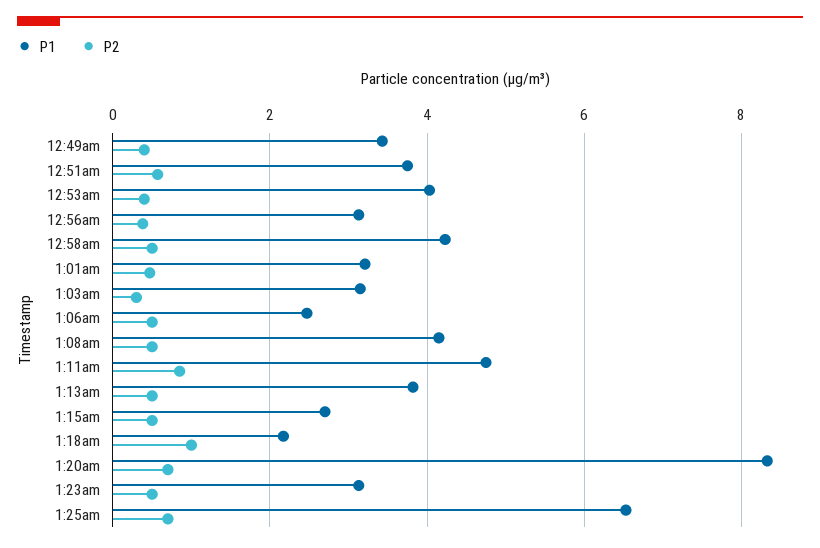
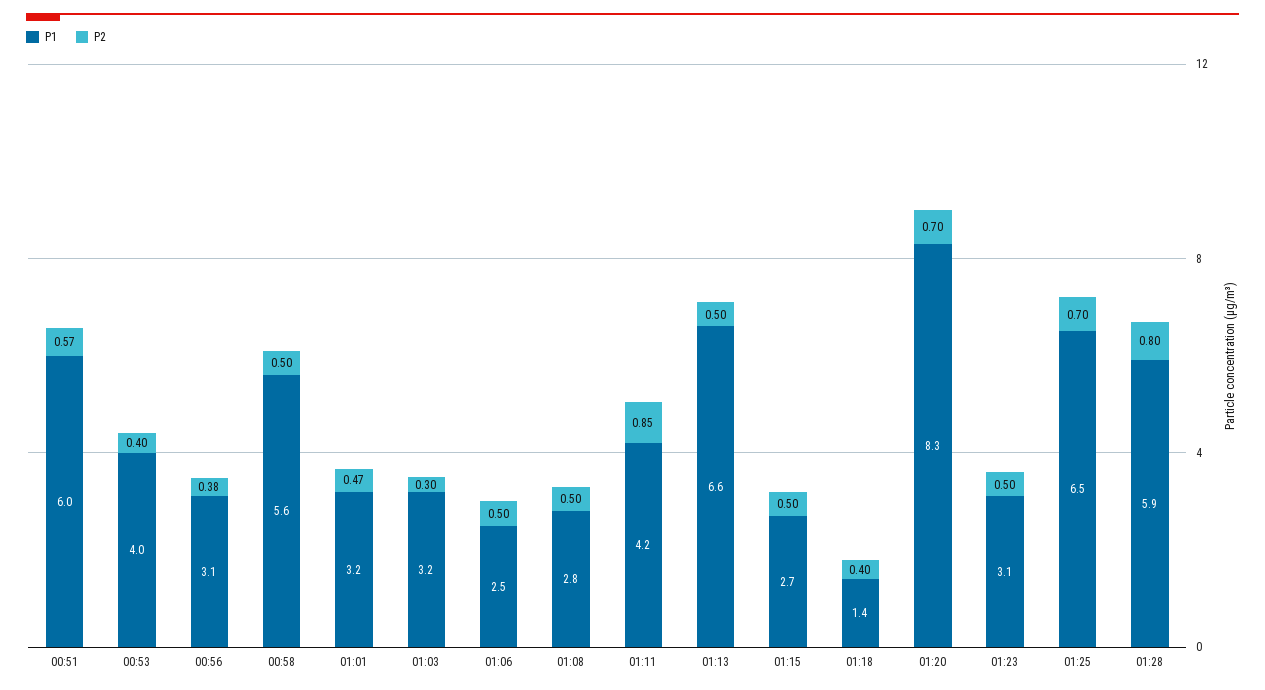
P1, 12:49am: 3.4 -> none
P2, 12:49am: 0.4 -> none
P1, 12:51am: 3.8 -> 6
P1, 12:58am: 4.2 -> 5.6
P1, 1:08am: 4.2 -> 2.8
P1, 1:11am: 4.8 -> 4.2
P1, 1:13am: 3.8 -> 6.6
P1, 1:18am: 2.2 -> 1.4
P2, 1:18am: 1 -> 0.4
P1, 01:28: none -> 5.9
P2, 01:28: none -> 0.8

